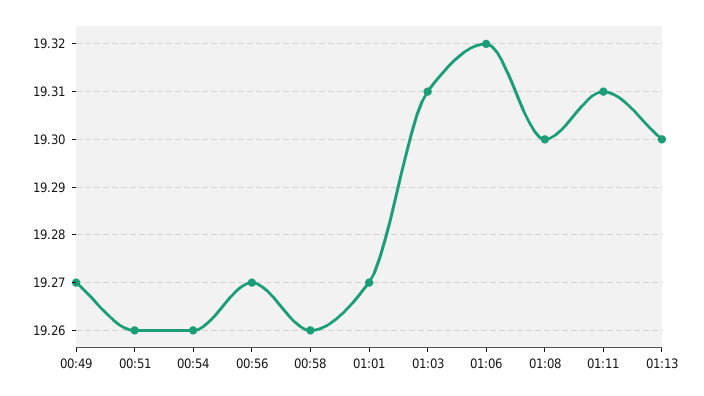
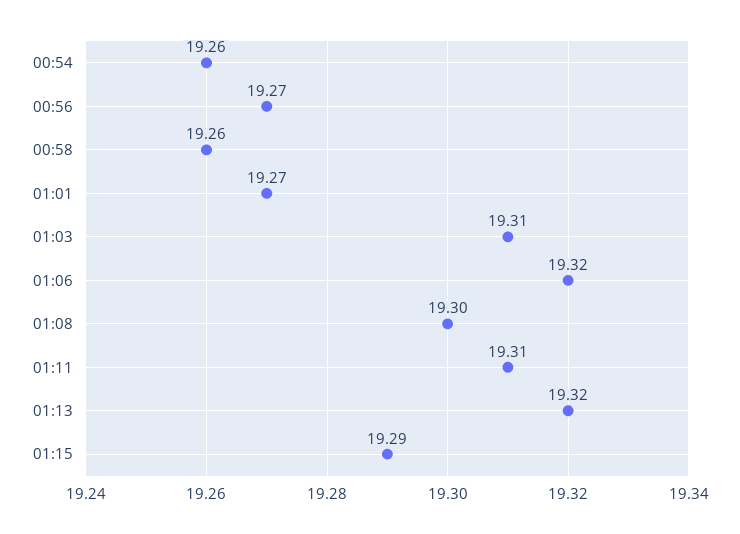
00:49: 19.27 -> none
00:51: 19.26 -> none
01:13: 19.3 -> 19.32
01:15: none -> 19.29

